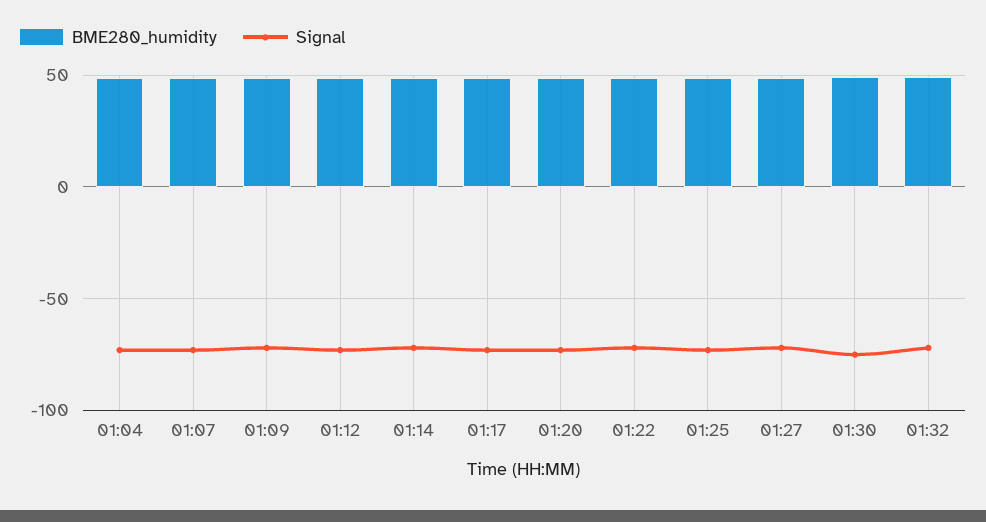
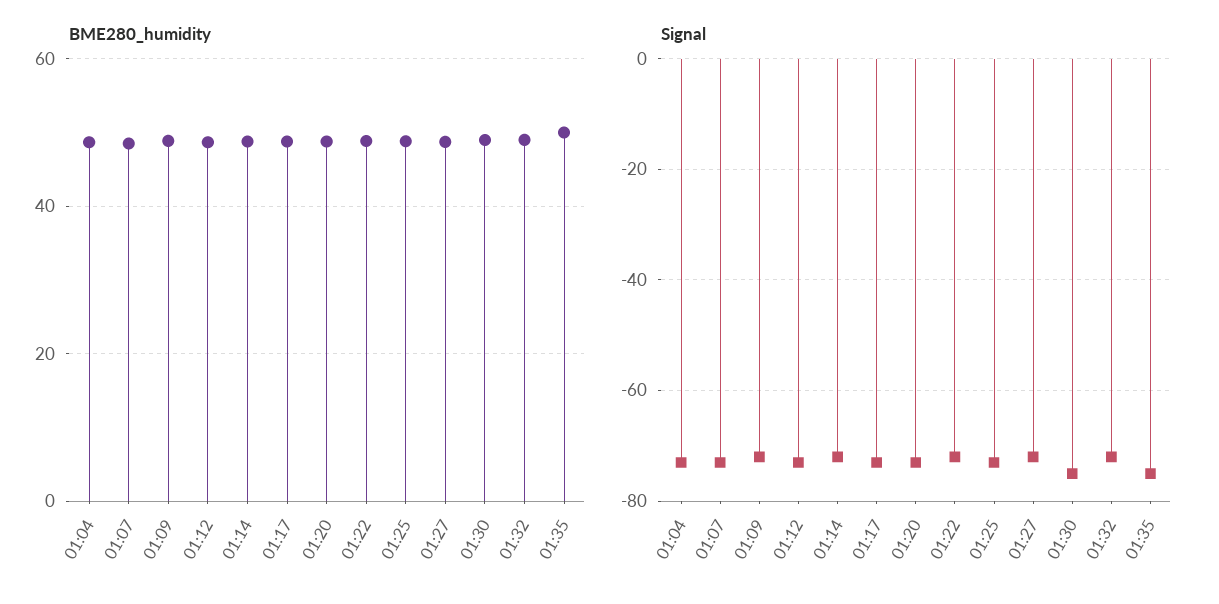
BME280_humidity, 01:35: none -> 50
Signal, 01:35: none -> -75

